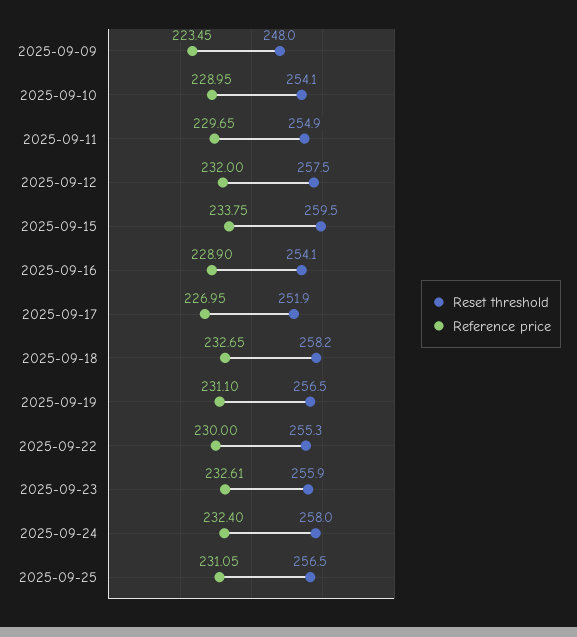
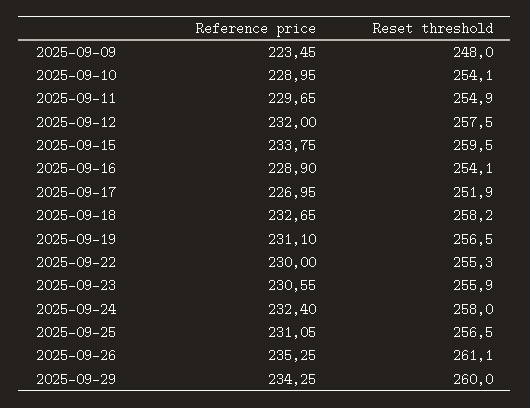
Reference price, 2025-09-23: 232.61 -> 230.55
Reference price, 2025-09-26: none -> 235.25
Reset threshold, 2025-09-26: none -> 261.1
Reference price, 2025-09-29: none -> 234.25
Reset threshold, 2025-09-29: none -> 260

